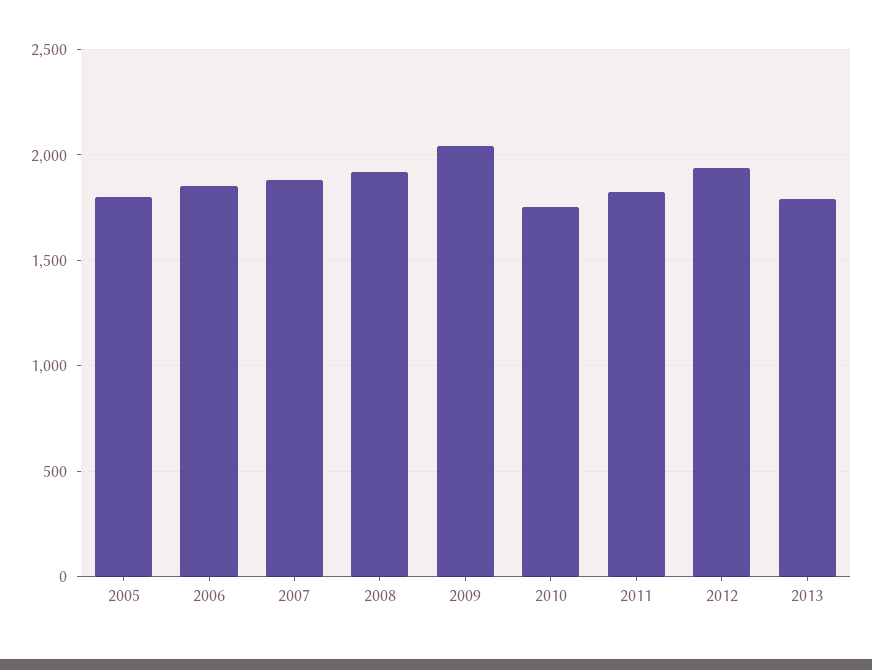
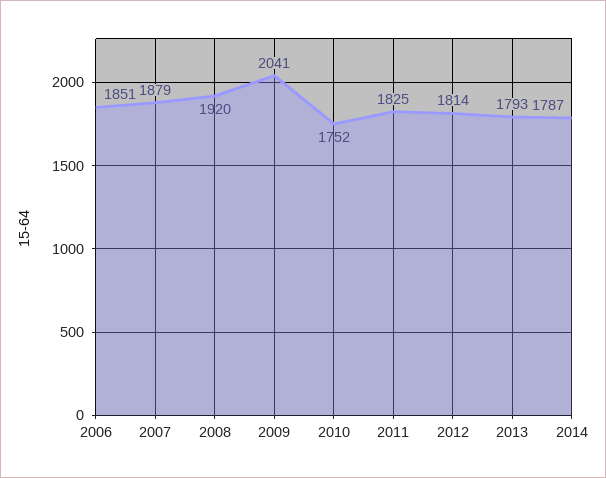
2005: 1800 -> none
2012: 1950 -> 1814
2014: none -> 1787

